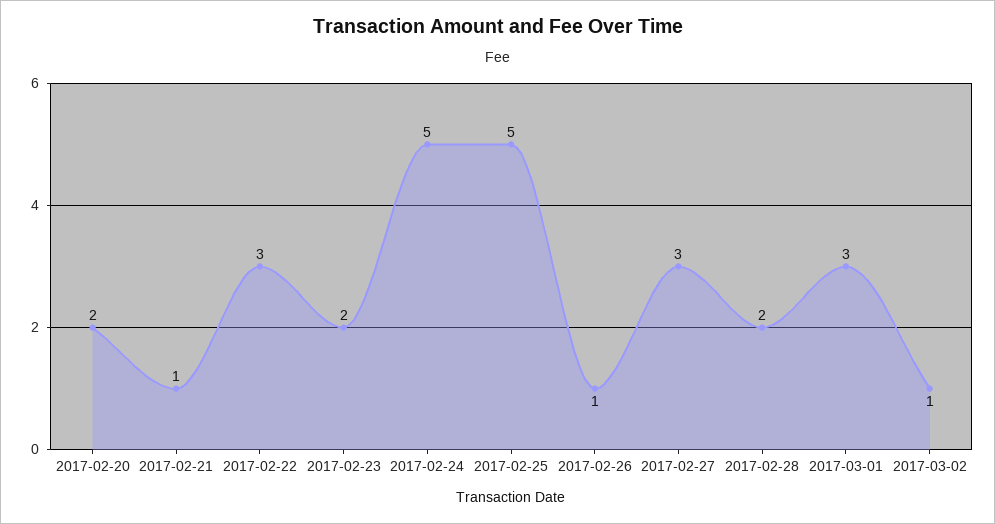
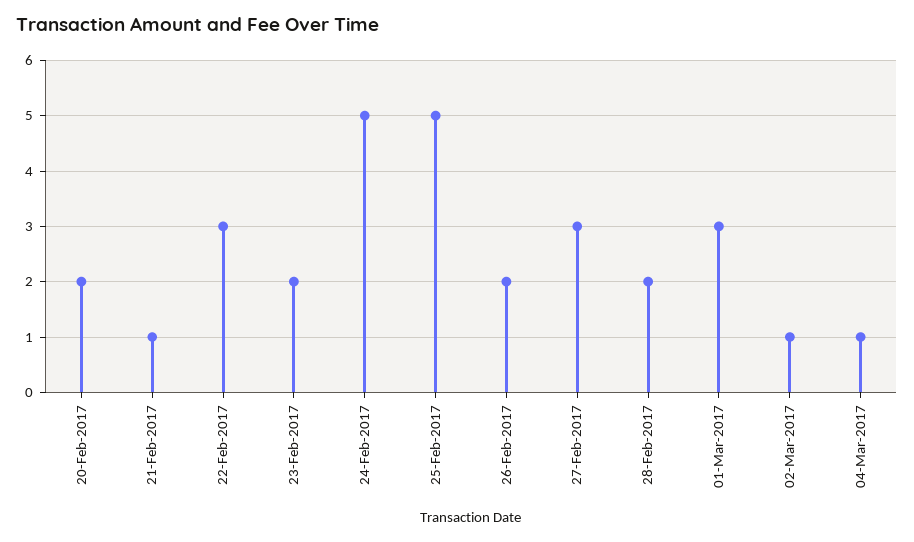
2017-02-26: 1 -> 2
04-Mar-2017: none -> 1

